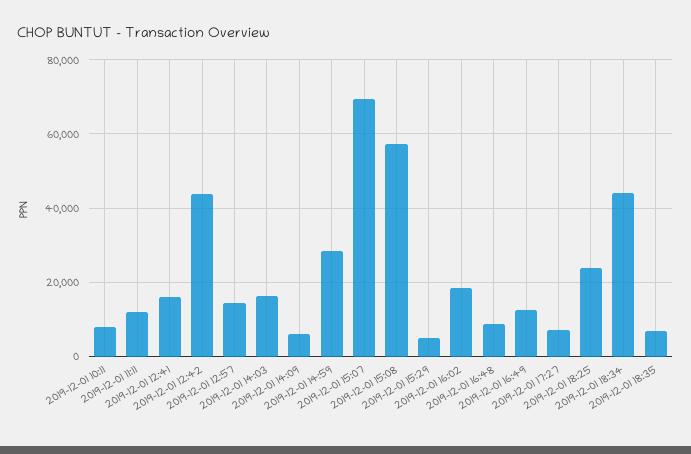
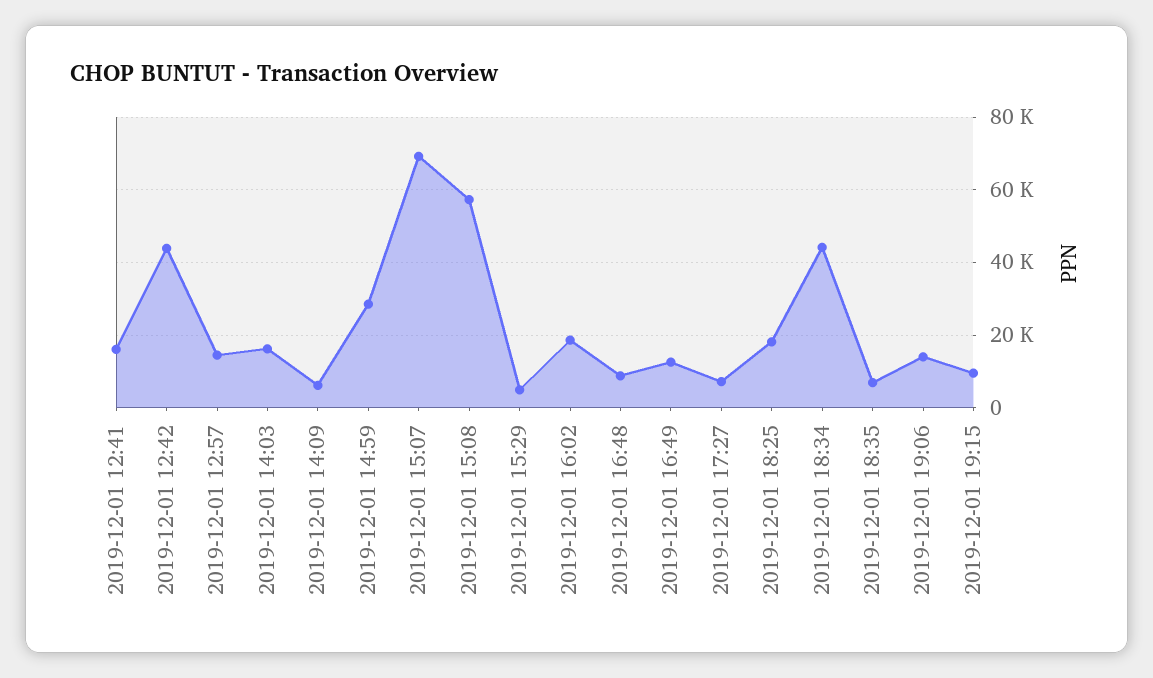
2019-12-01 10:11: 8000 -> none
2019-12-01 11:11: 12000 -> none
2019-12-01 18:25: 24000 -> 18000
2019-12-01 19:06: none -> 14000
2019-12-01 19:15: none -> 10000

